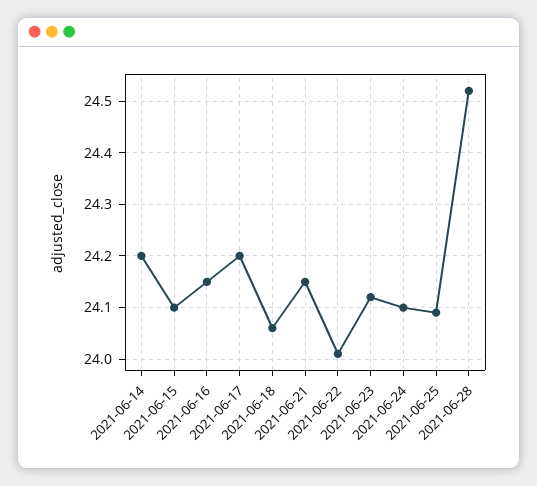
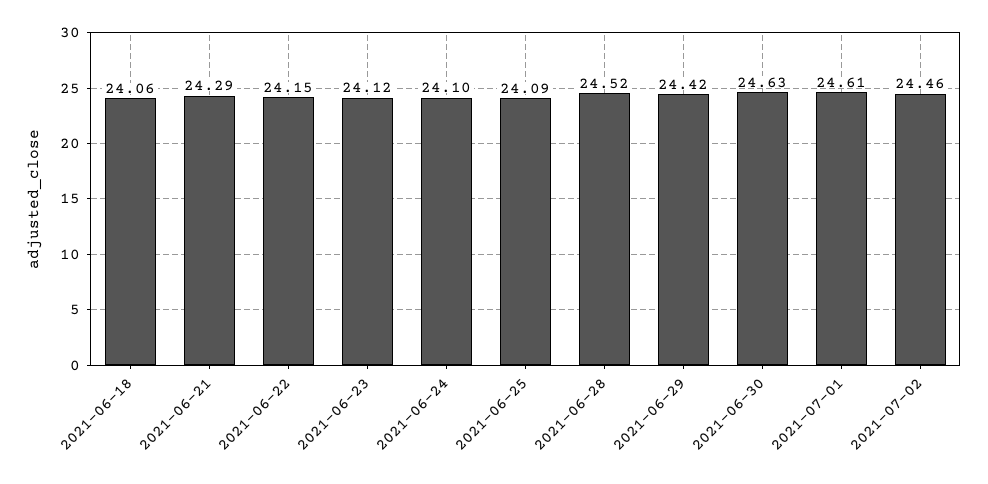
2021-06-14: 24.2 -> none
2021-06-15: 24.1 -> none
2021-06-16: 24.15 -> none
2021-06-17: 24.2 -> none
2021-06-21: 24.15 -> 24.29
2021-06-22: 24 -> 24.15
2021-06-29: none -> 24.42
2021-06-30: none -> 24.63
2021-07-01: none -> 24.61
2021-07-02: none -> 24.46

